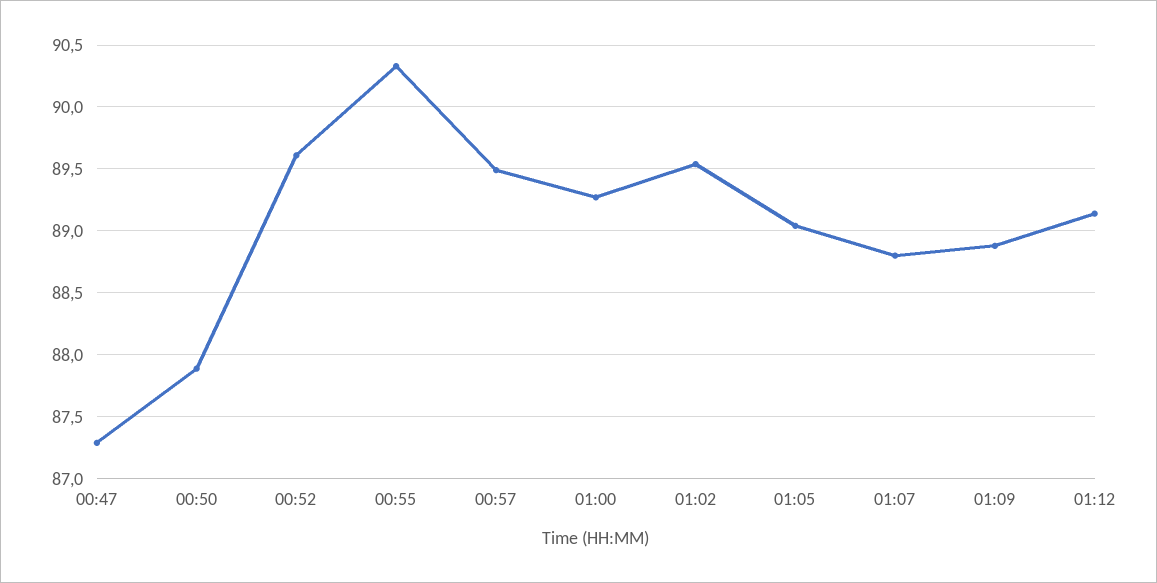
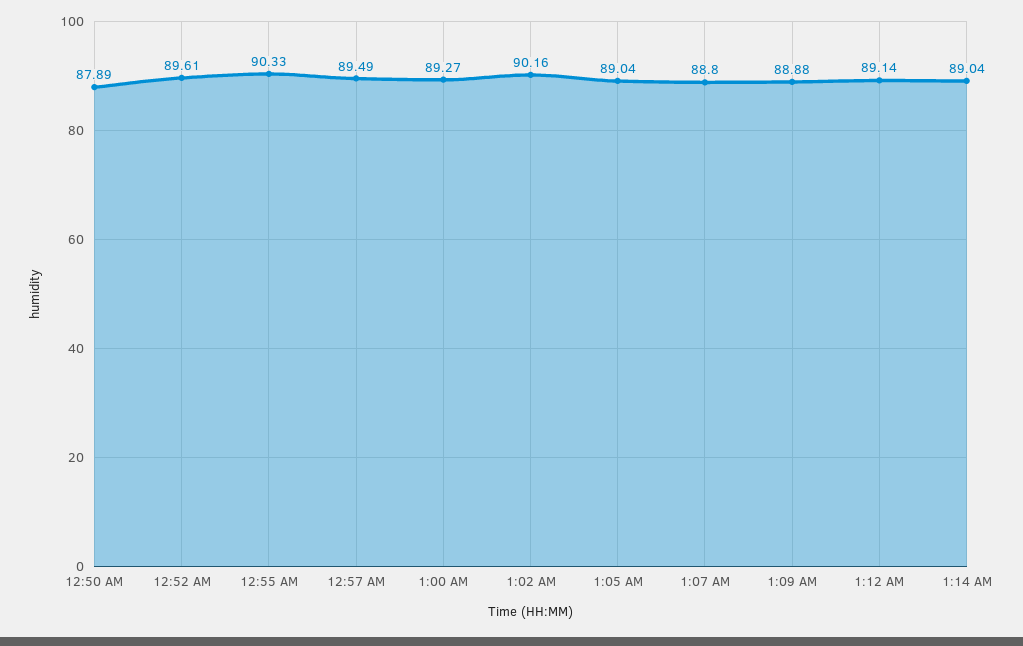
00:47: 87.3 -> none
01:02: 89.55 -> 90.16
1:14 AM: none -> 89.04

